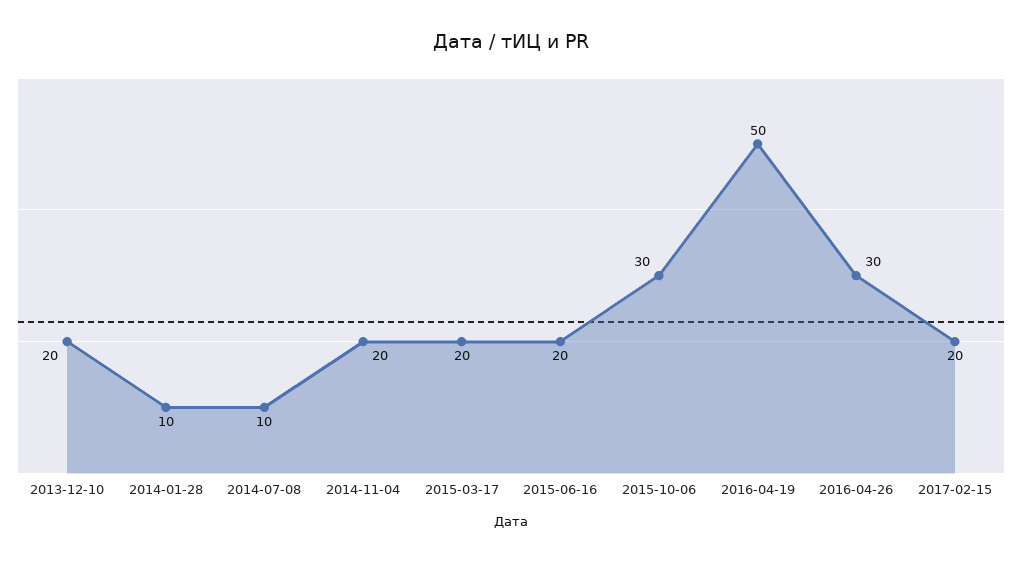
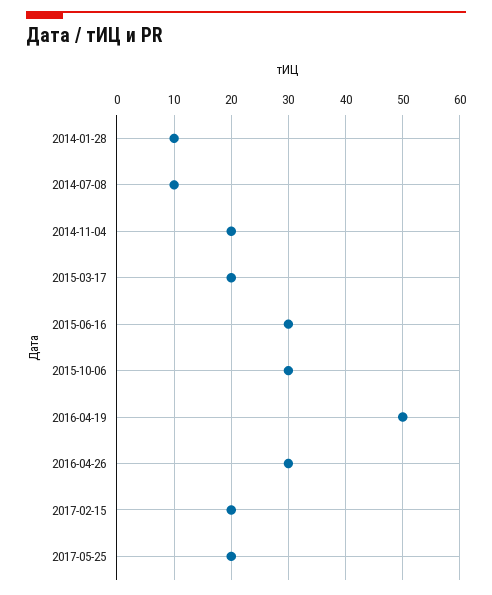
2013-12-10: 20 -> none
2015-06-16: 20 -> 30
2017-05-25: none -> 20

